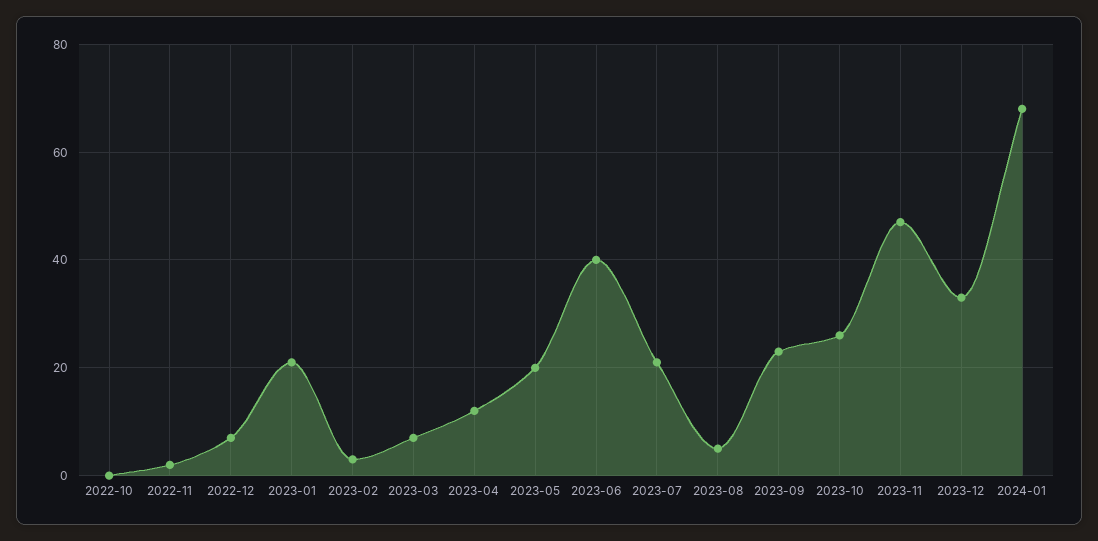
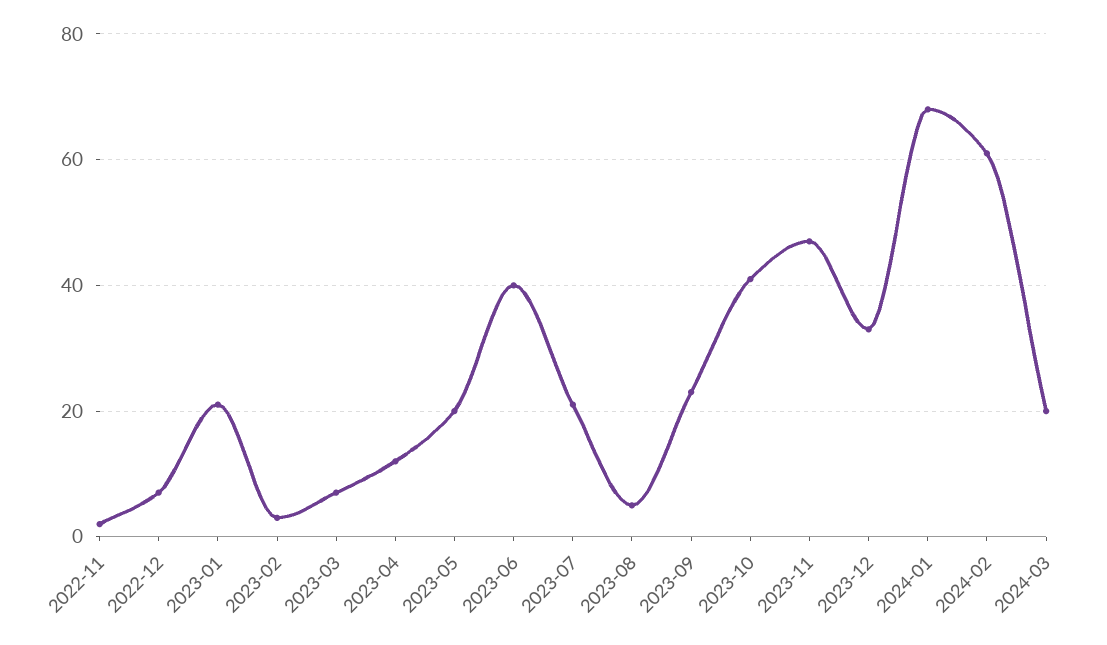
2022-10: 0 -> none
2023-10: 25 -> 40
2024-02: none -> 60
2024-03: none -> 20

